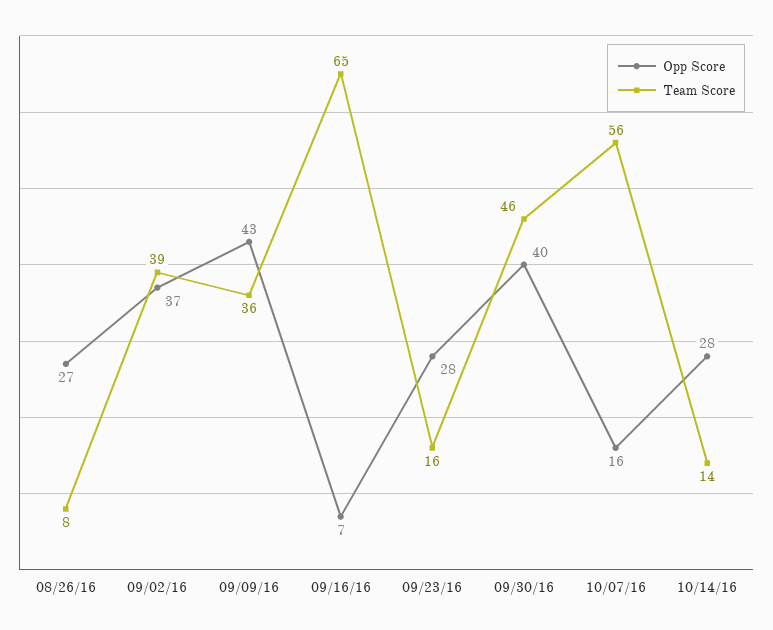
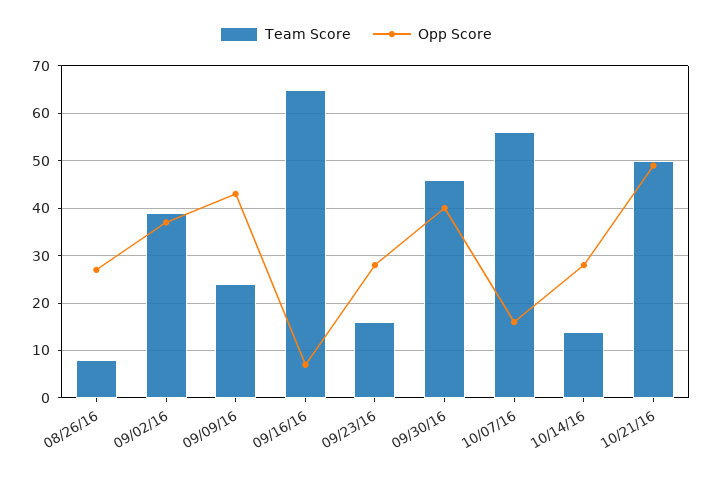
Team Score, 09/09/16: 36 -> 25
Team Score, 10/21/16: none -> 50
Opp Score, 10/21/16: none -> 50

